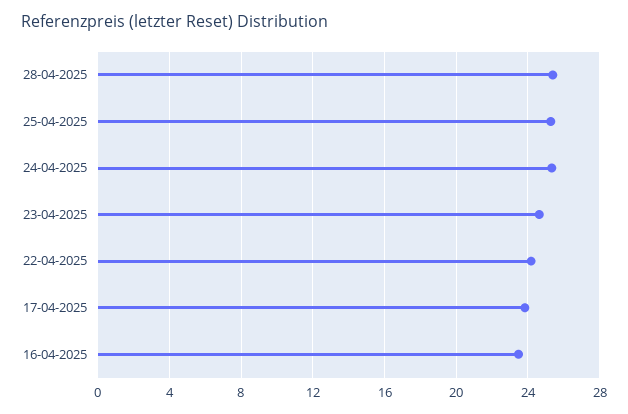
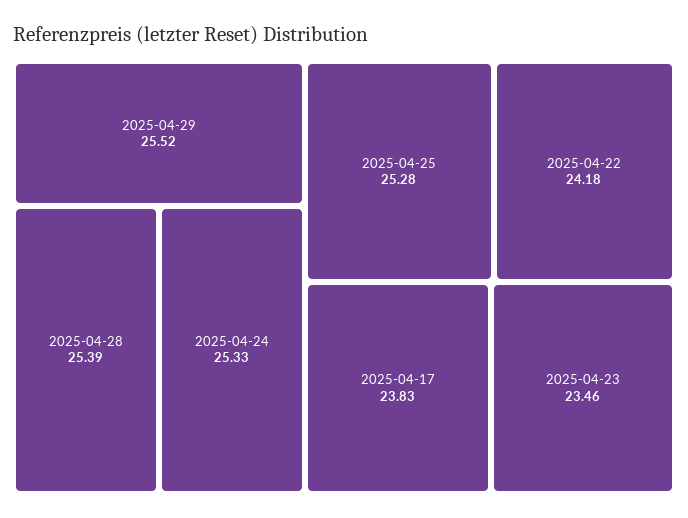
23-04-2025: 24.5 -> 23.46
16-04-2025: 23.5 -> none
2025-04-29: none -> 25.52

